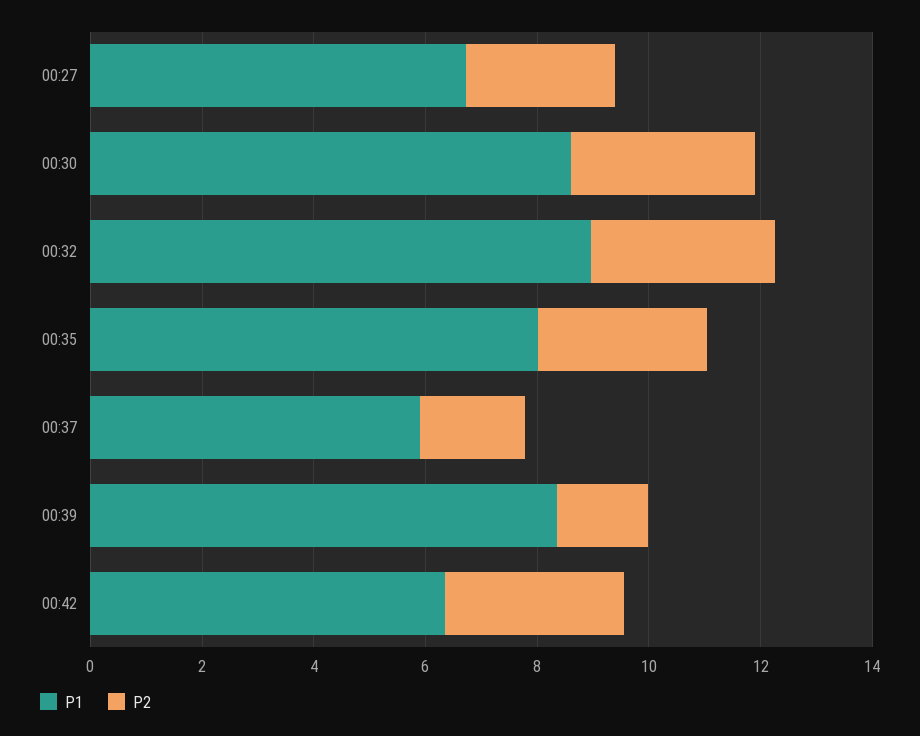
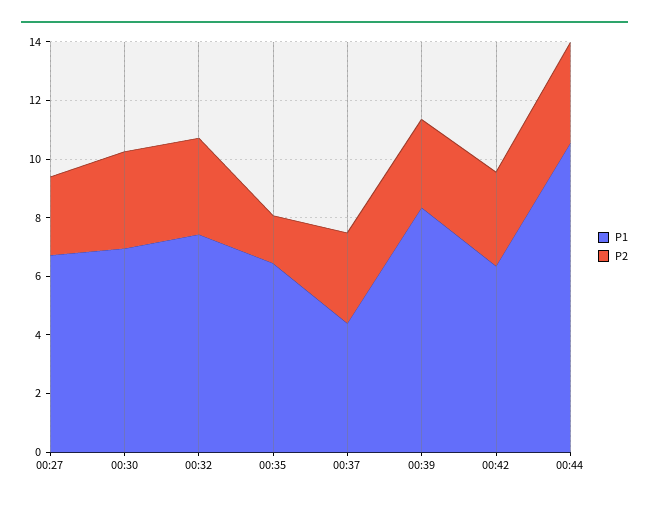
P1, 00:30: 8.5 -> 7
P1, 00:32: 9 -> 7.5
P1, 00:35: 8 -> 6.5
P2, 00:35: 3 -> 1.5
P1, 00:37: 6 -> 4.5
P2, 00:37: 2 -> 3
P2, 00:39: 1.5 -> 3
P1, 00:44: none -> 10.5
P2, 00:44: none -> 3.5

